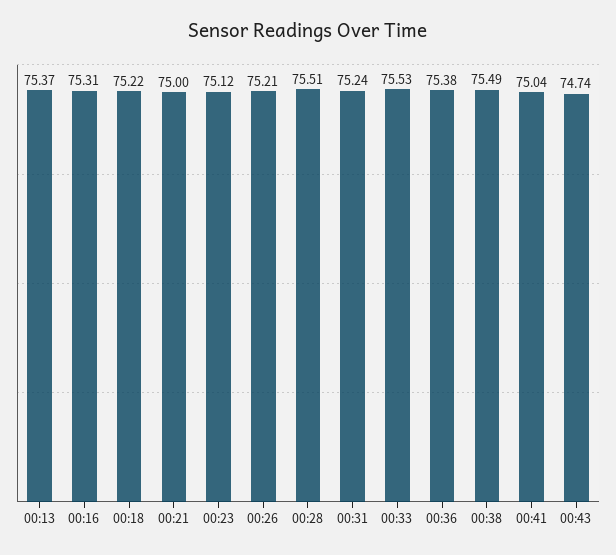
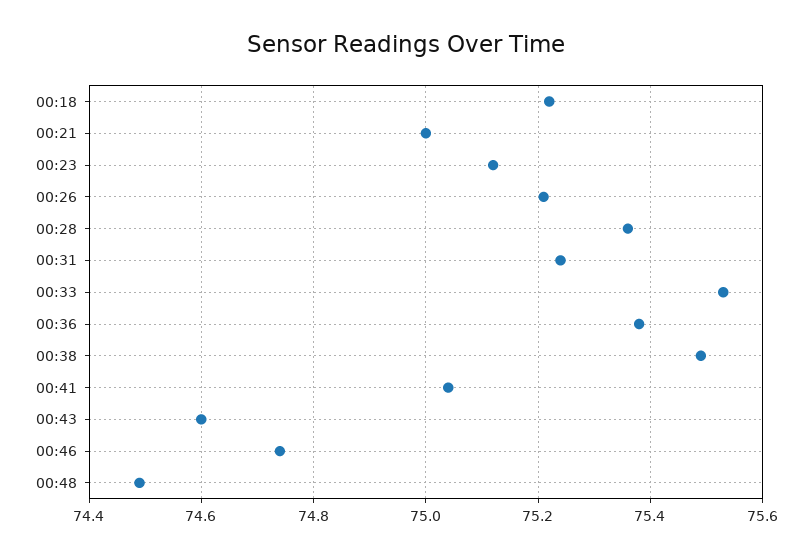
00:13: 75.37 -> none
00:16: 75.31 -> none
00:28: 75.51 -> 75.35
00:43: 74.74 -> 74.6
00:46: none -> 74.75
00:48: none -> 74.5

